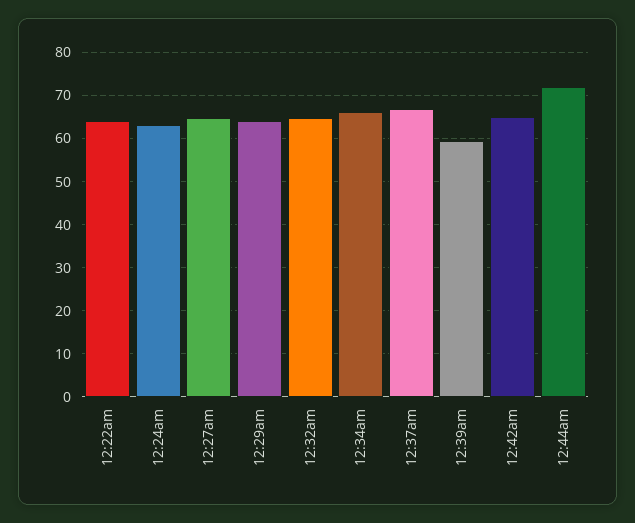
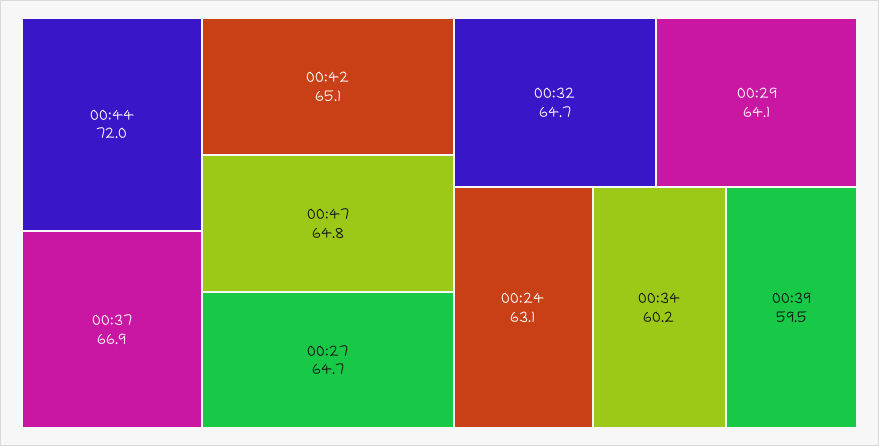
12:22am: 64 -> none
12:34am: 66 -> 60.2
00:47: none -> 64.8

